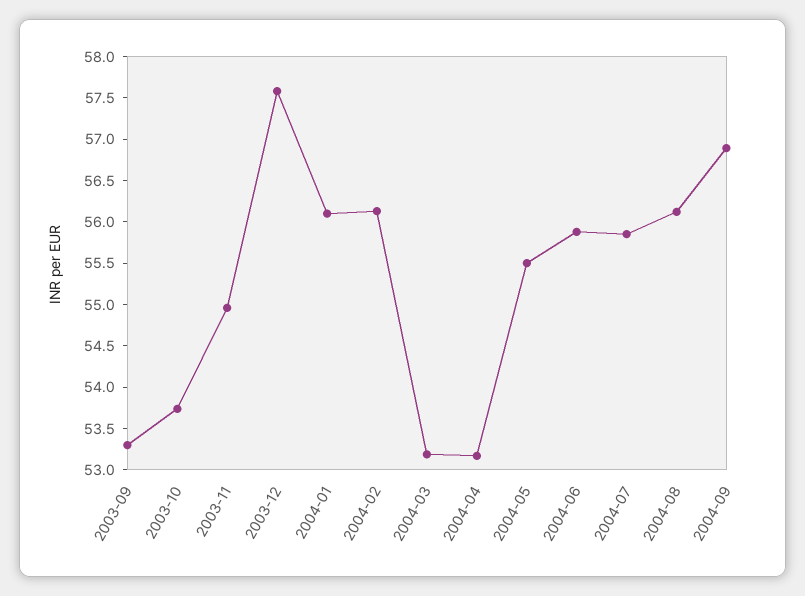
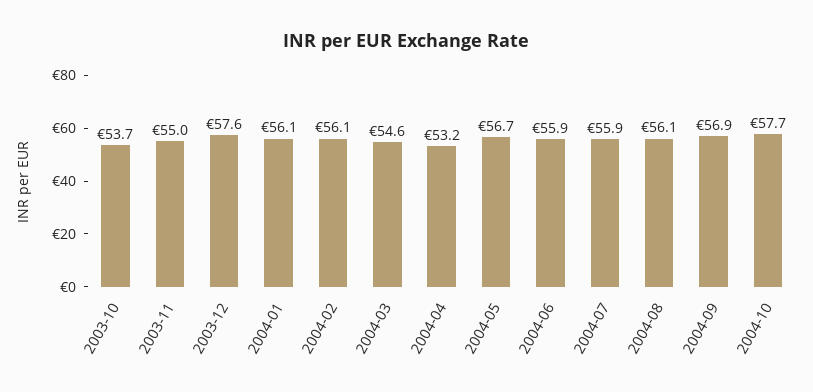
2003-09: 53.3 -> none
2004-03: 53.2 -> 54.6
2004-05: 55.5 -> 56.7
2004-10: none -> 57.7

